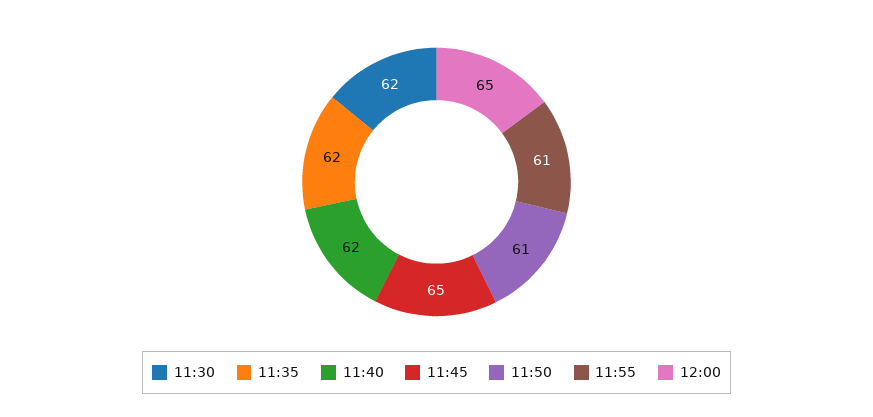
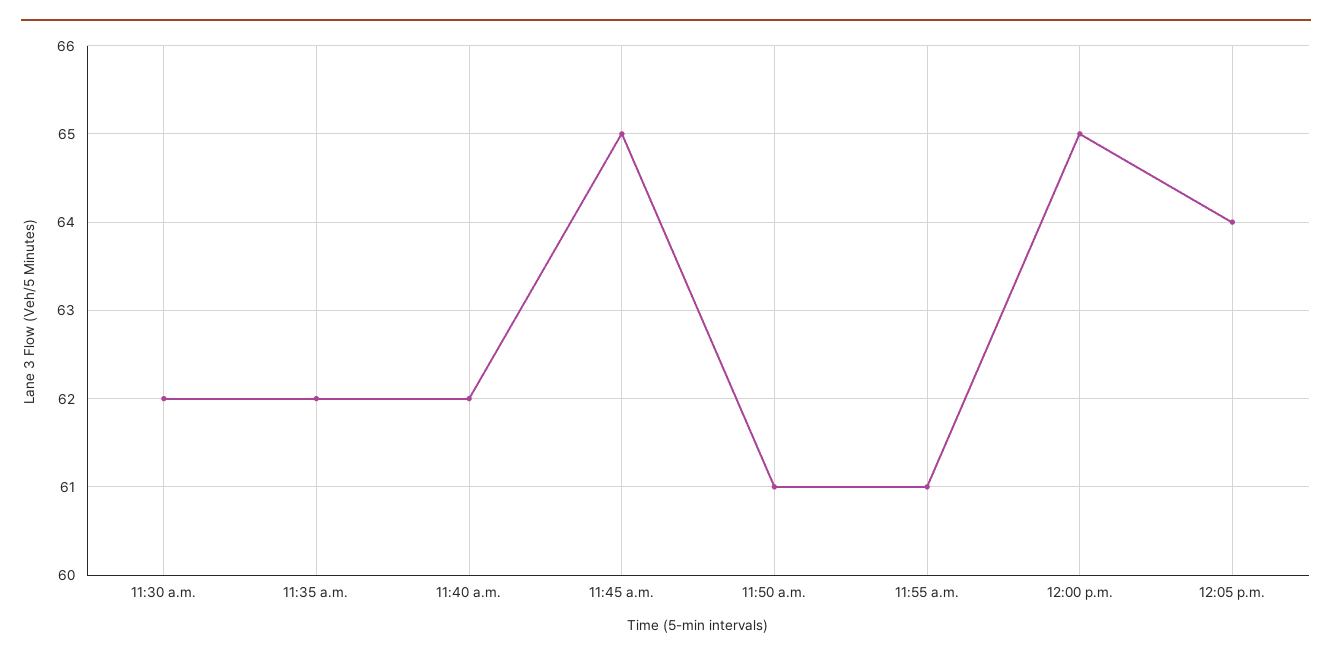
12:05 p.m.: none -> 64

